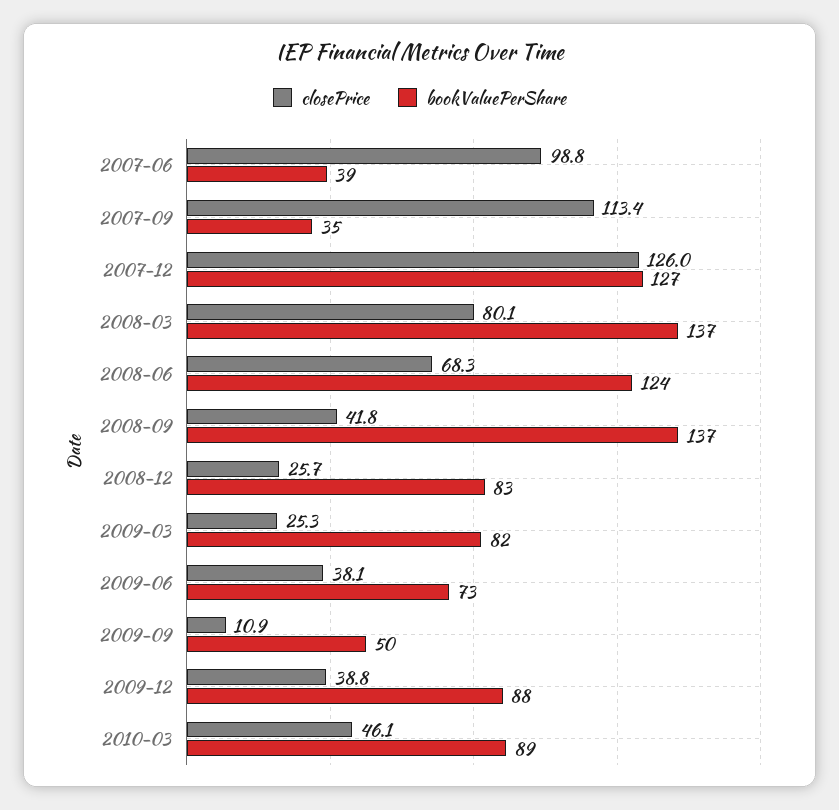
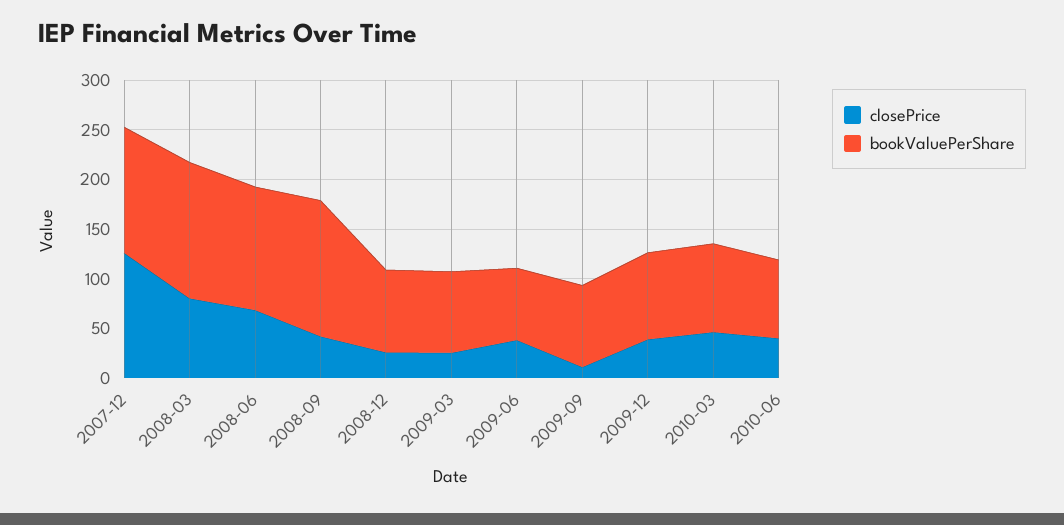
closePrice, 2007-06: 98.8 -> none
bookValuePerShare, 2007-06: 39 -> none
closePrice, 2007-09: 113.4 -> none
bookValuePerShare, 2007-09: 35 -> none
bookValuePerShare, 2009-09: 50 -> 80
closePrice, 2010-06: none -> 40
bookValuePerShare, 2010-06: none -> 80

